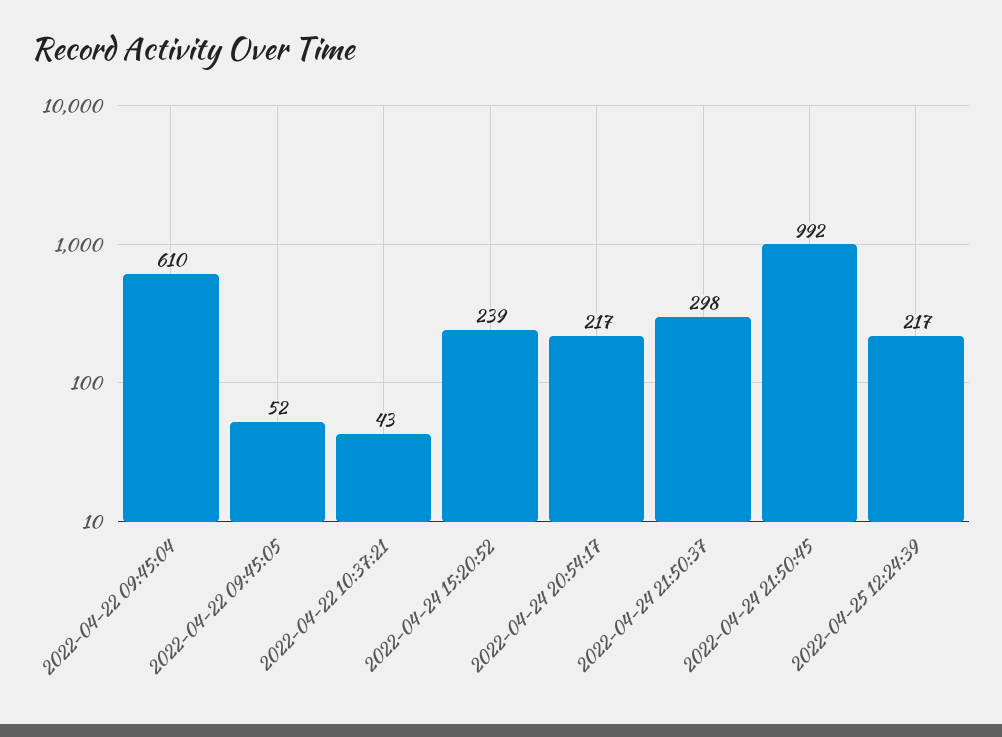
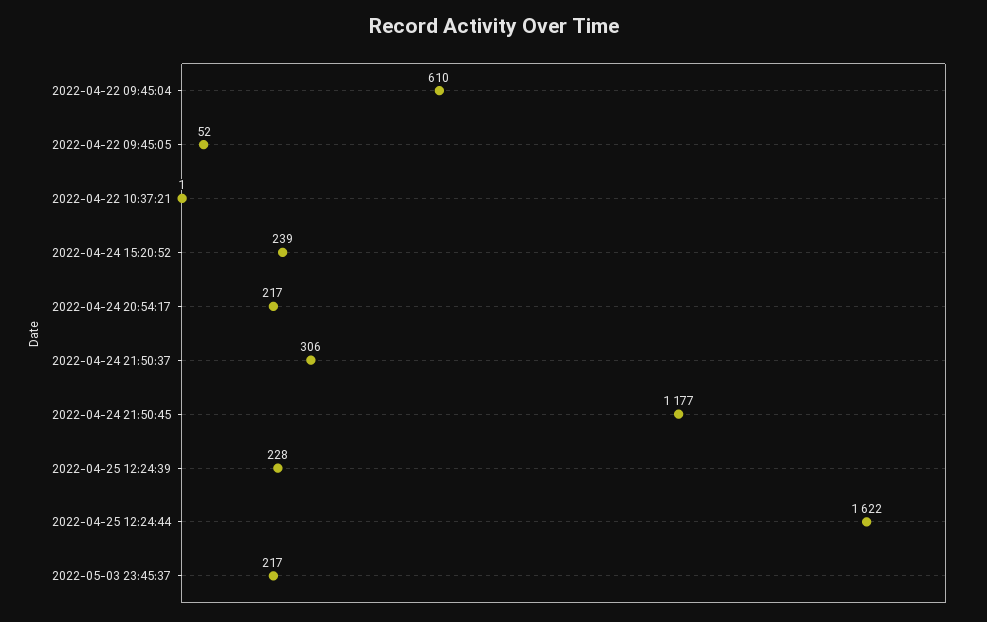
2022-04-22 10:37:21: 43 -> 1
2022-04-24 21:50:37: 298 -> 306
2022-04-24 21:50:45: 992 -> 1177
2022-04-25 12:24:39: 217 -> 228
2022-04-25 12:24:44: none -> 1622
2022-05-03 23:45:37: none -> 217

